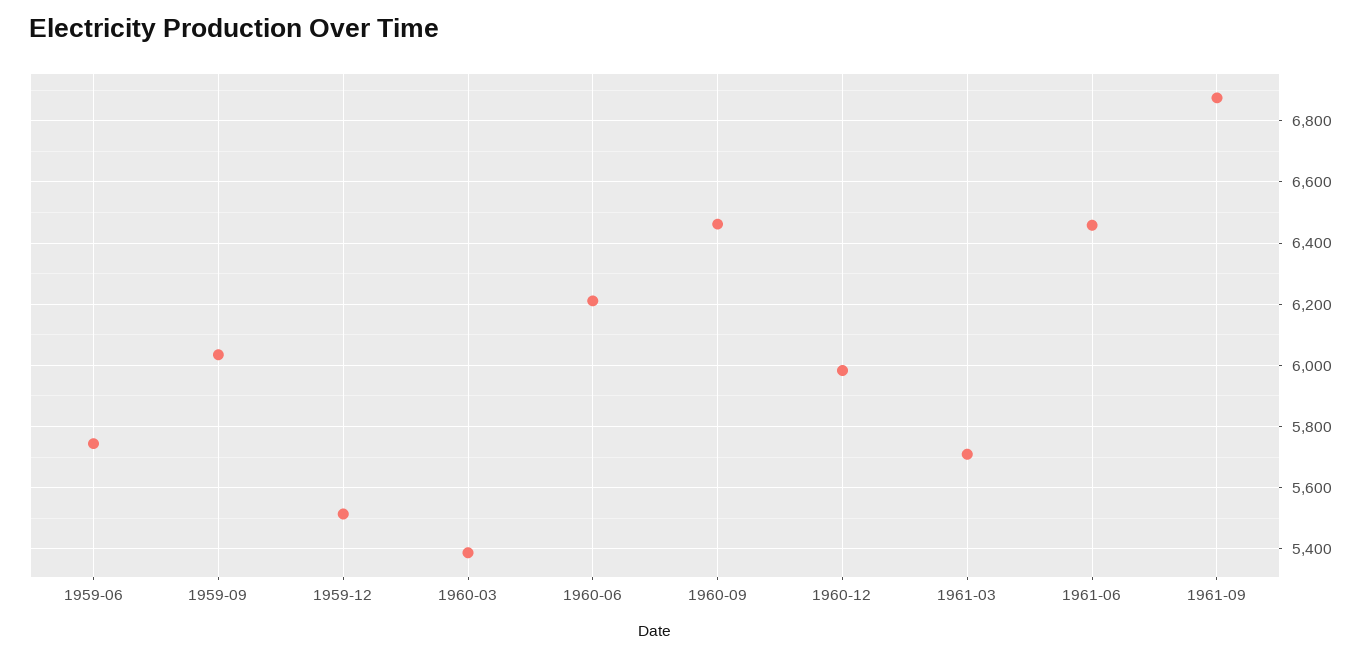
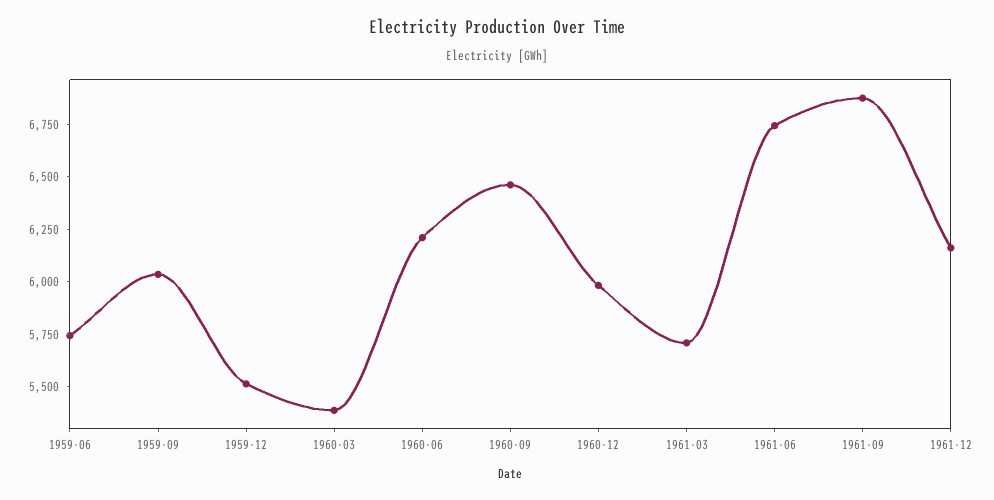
1961-06: 6460 -> 6750
1961-12: none -> 6150

